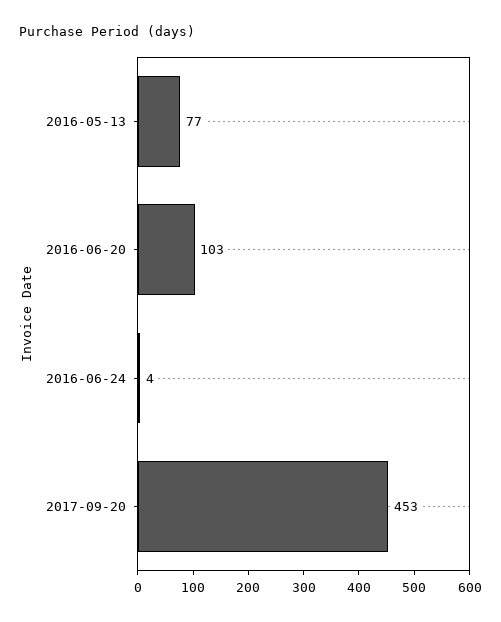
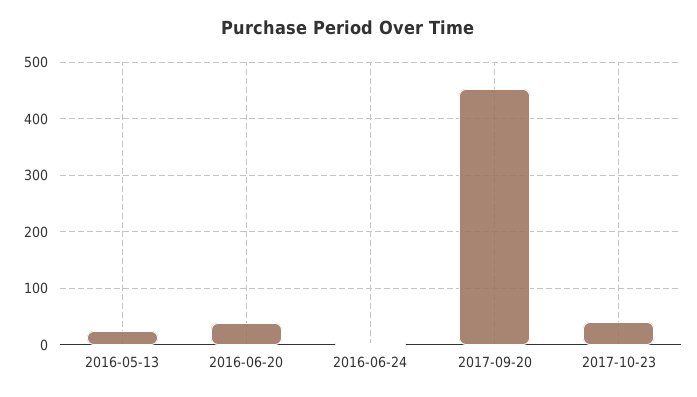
2016-05-13: 77 -> 20
2016-06-20: 103 -> 40
2017-10-23: none -> 40

